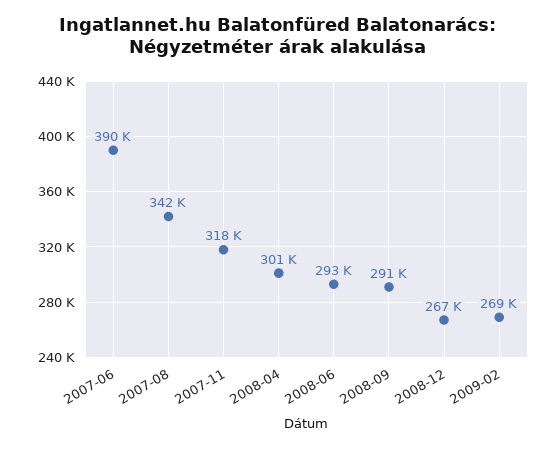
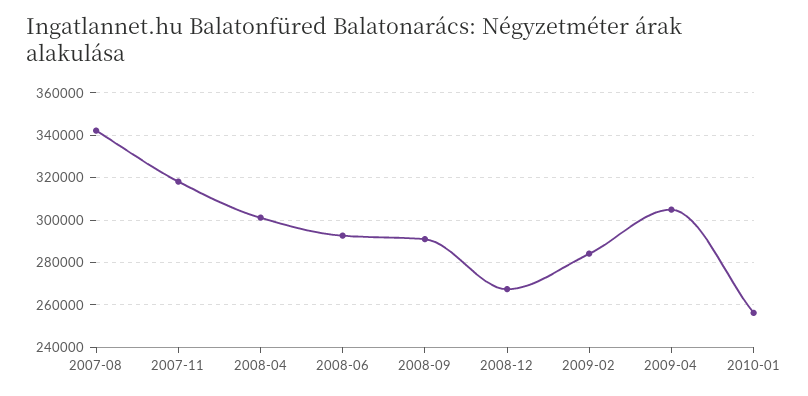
2007-06: 390000 -> none
2009-02: 269000 -> 285000
2009-04: none -> 305000
2010-01: none -> 255000

